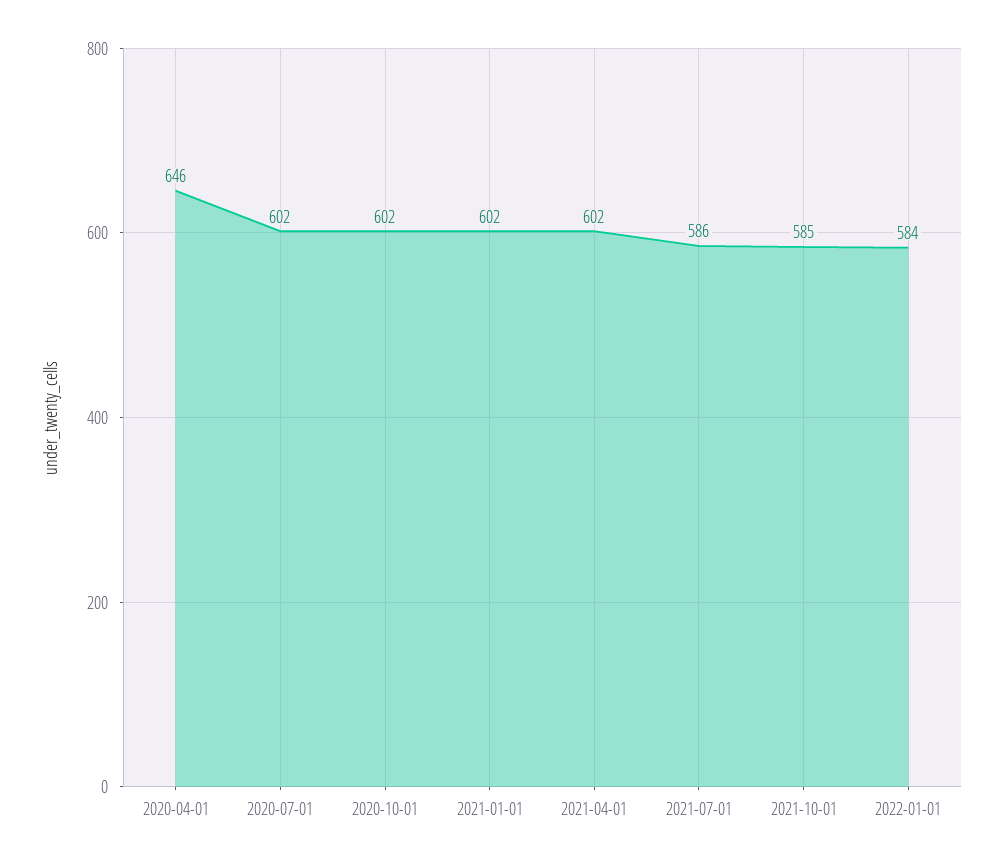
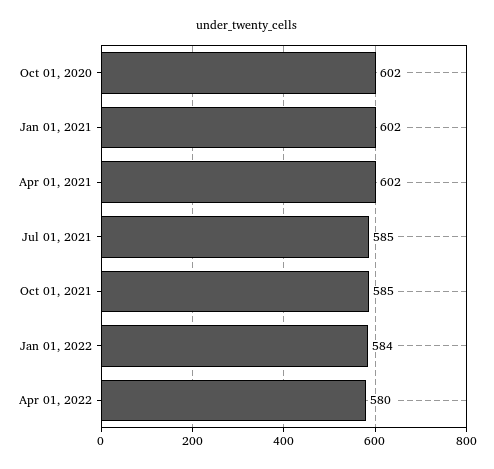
2020-04-01: 646 -> none
2020-07-01: 602 -> none
2021-07-01: 586 -> 585
Apr 01, 2022: none -> 580

